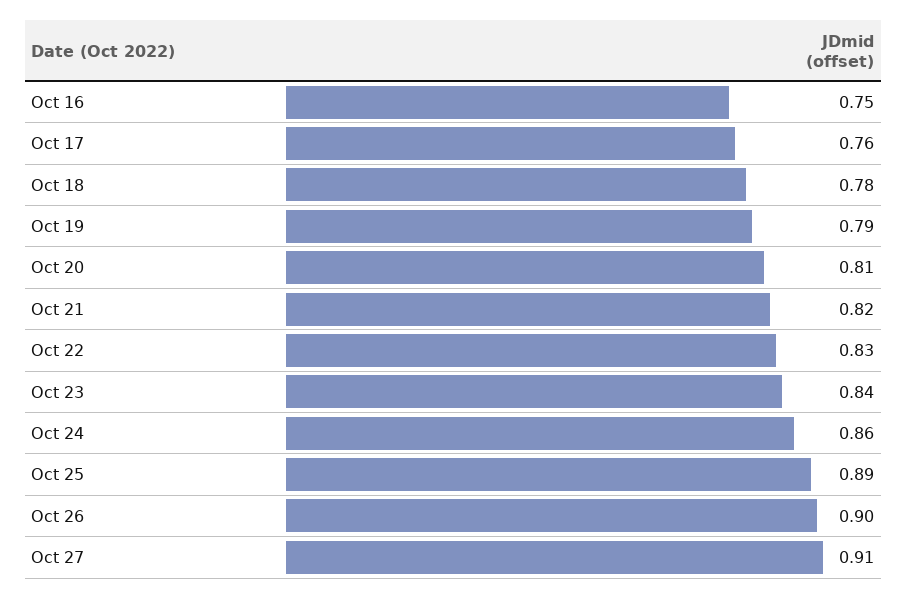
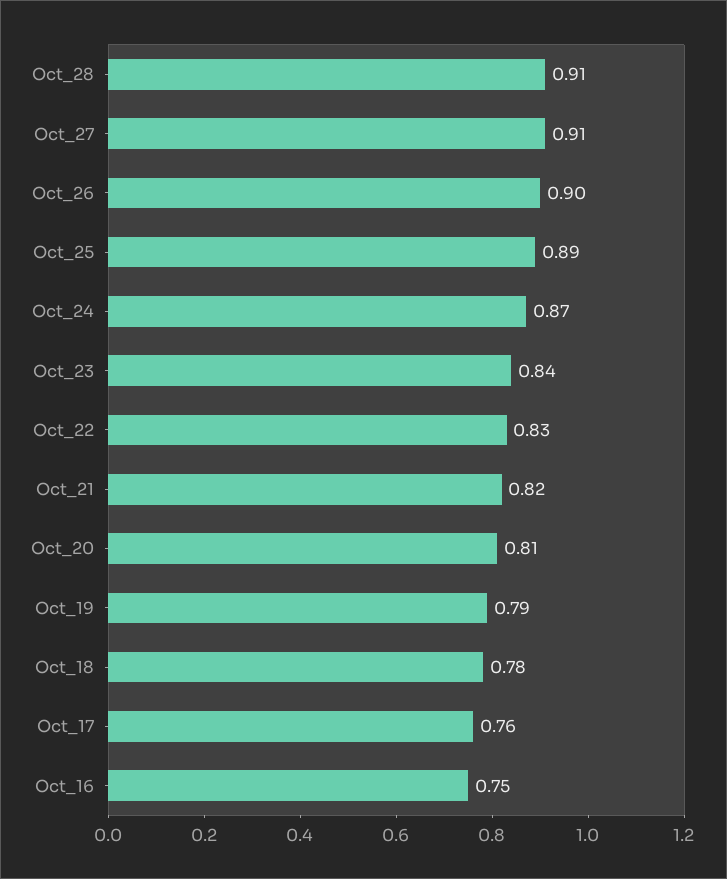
Oct 24: 0.86 -> 0.87
Oct_28: none -> 0.91

